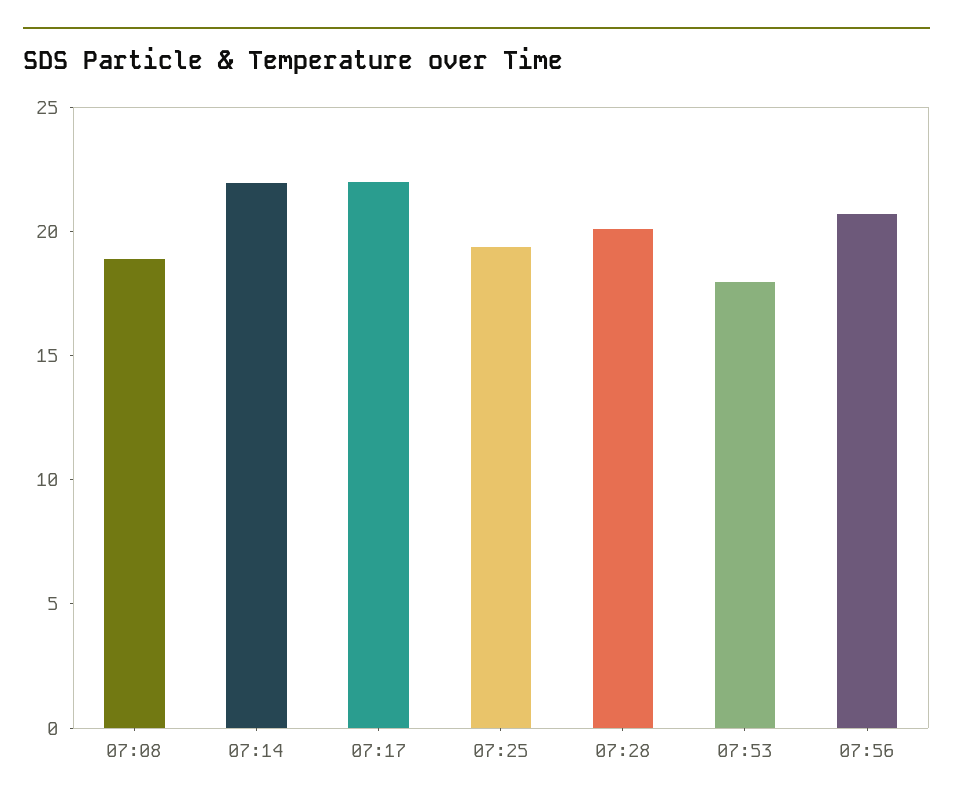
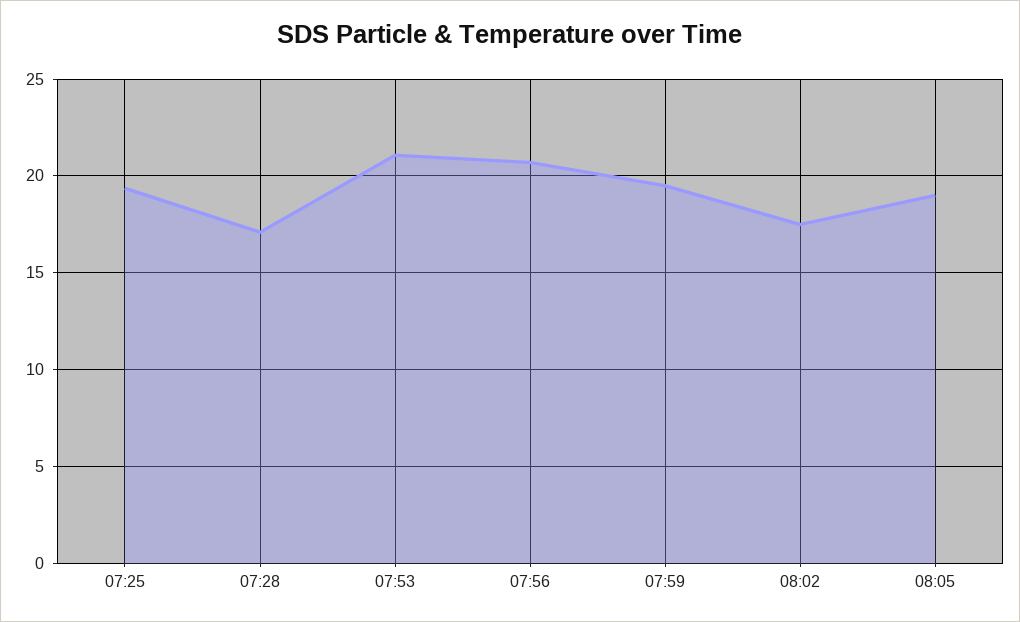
07:08: 19 -> none
07:14: 22 -> none
07:17: 22 -> none
07:28: 20 -> 17
07:53: 18 -> 21
07:59: none -> 19.5
08:02: none -> 17.5
08:05: none -> 19

